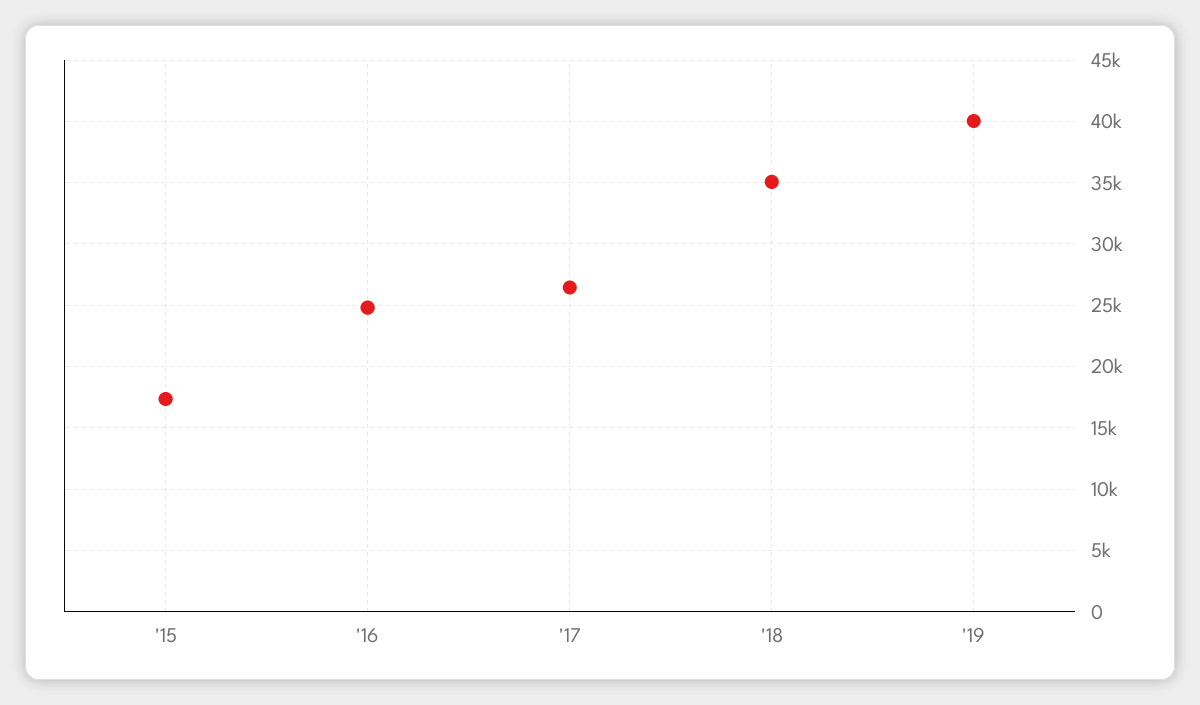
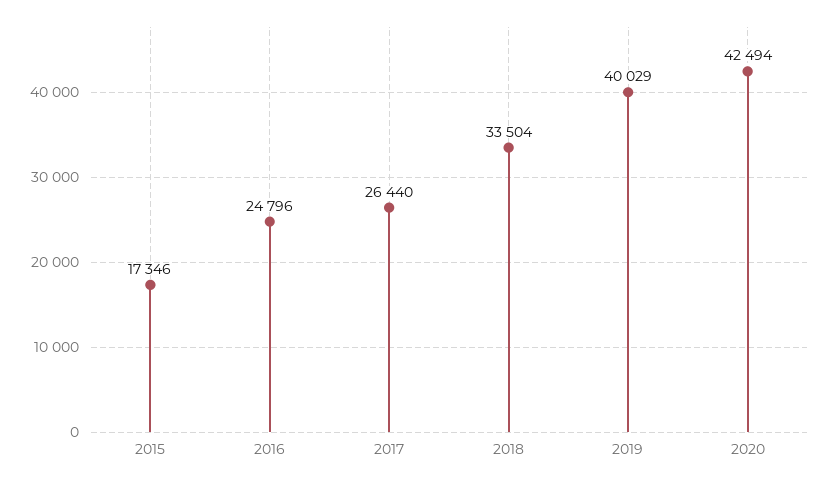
'18: 35000 -> 33504
2020: none -> 42494

